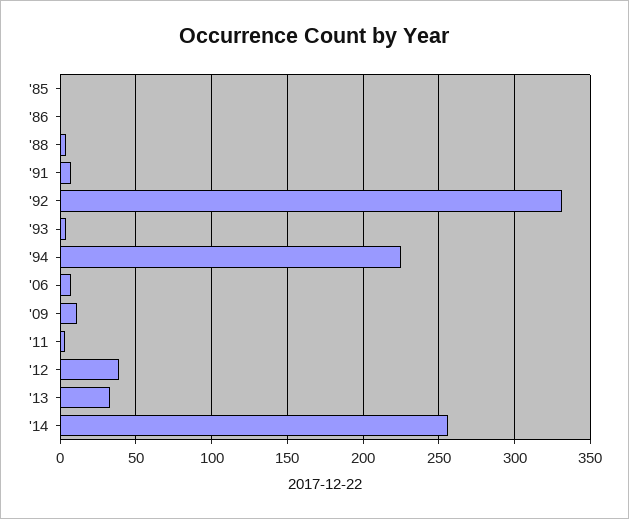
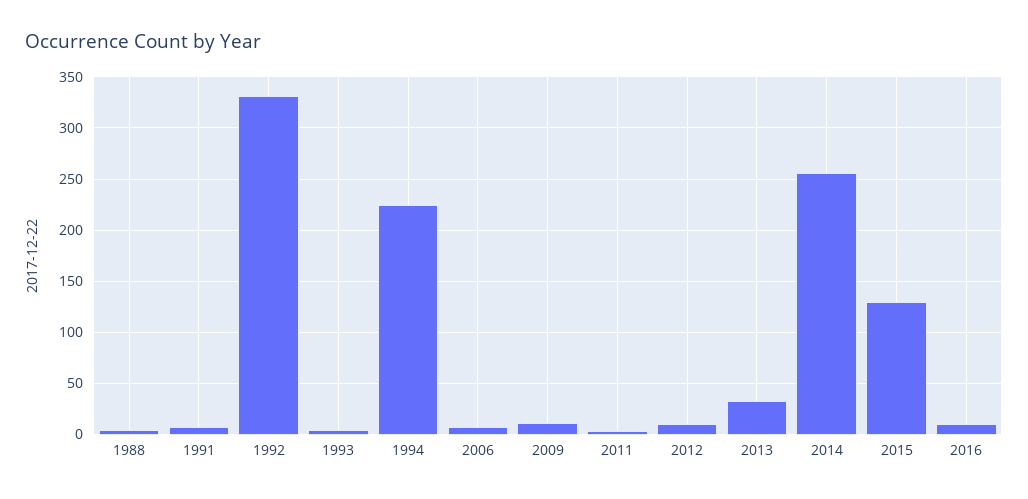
'85: 0 -> none
'86: 0 -> none
'12: 40 -> 10
2015: none -> 130
2016: none -> 10

